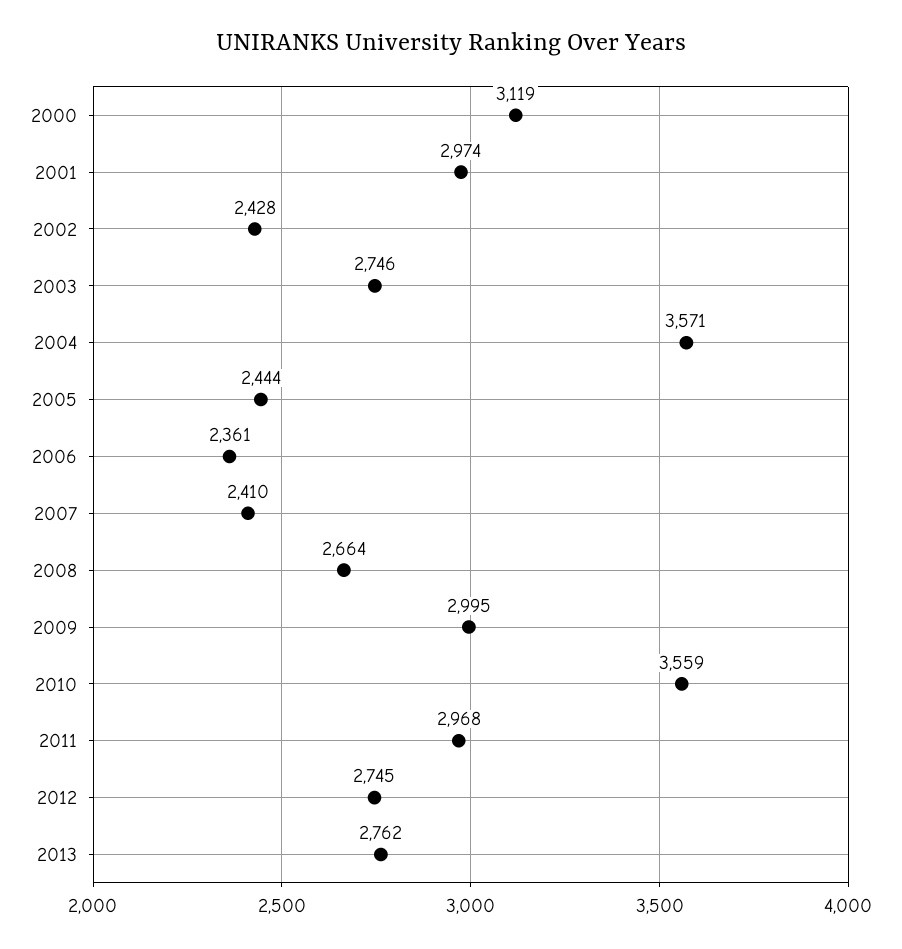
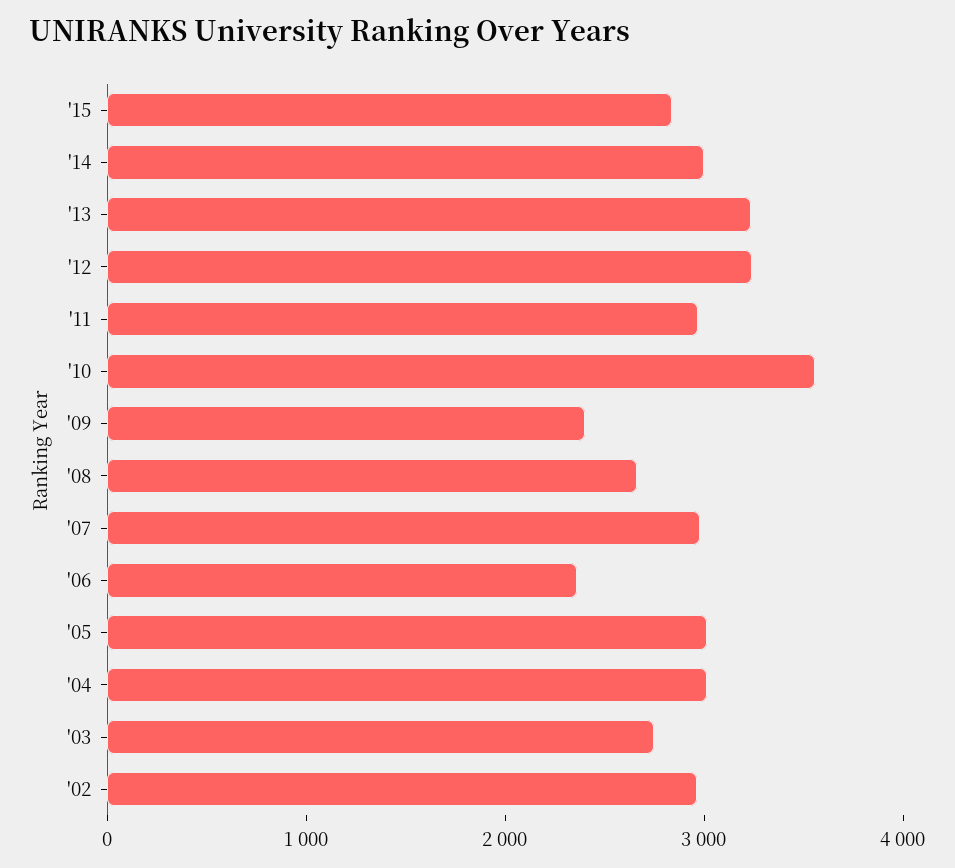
2000: 3119 -> none
2001: 2974 -> none
2002: 2428 -> 3000
2004: 3571 -> 3000
2005: 2444 -> 3000
2007: 2410 -> 3000
2009: 2995 -> 2400
2012: 2745 -> 3200
2013: 2762 -> 3200
'15: none -> 2800
'14: none -> 3000

